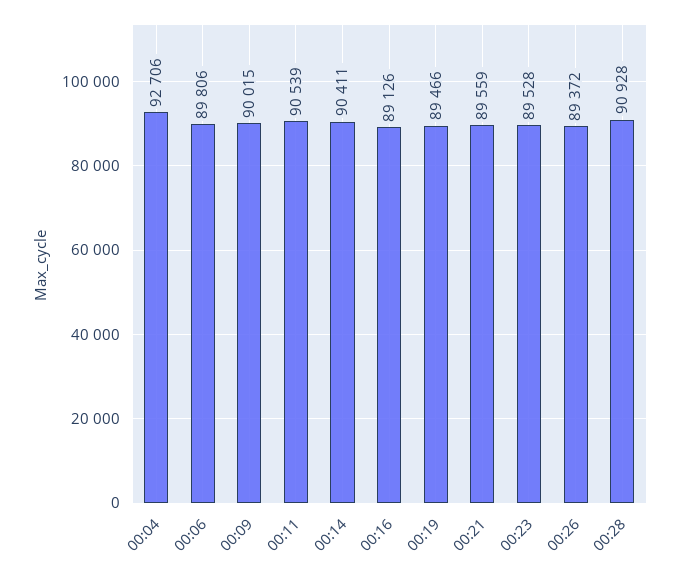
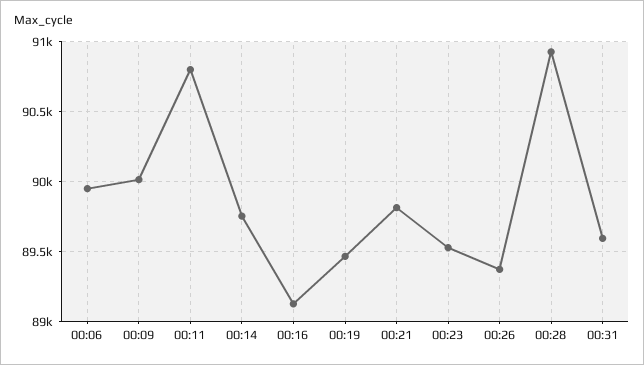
00:04: 92706 -> none
00:06: 89806 -> 89950
00:11: 90539 -> 90800
00:14: 90411 -> 89750
00:21: 89559 -> 89800
00:31: none -> 89600

